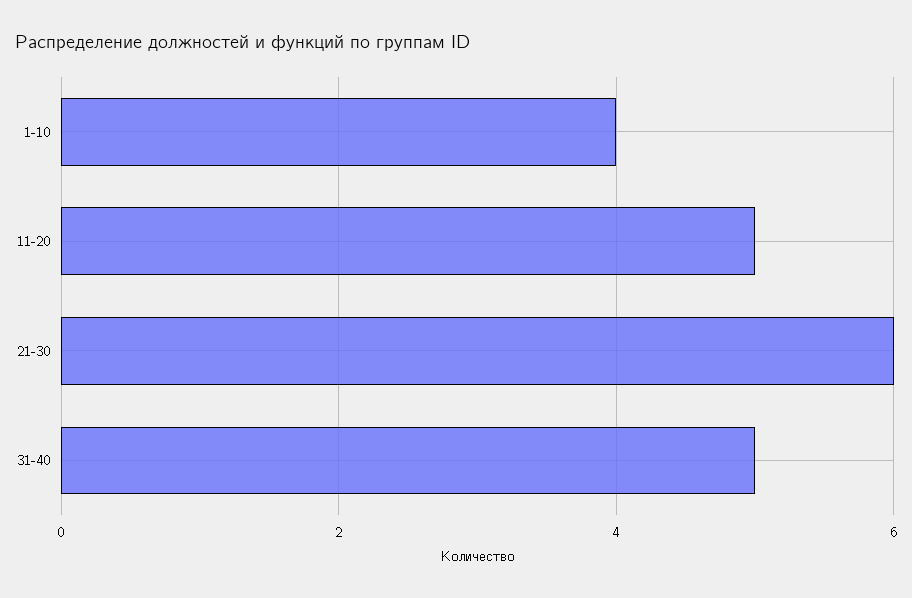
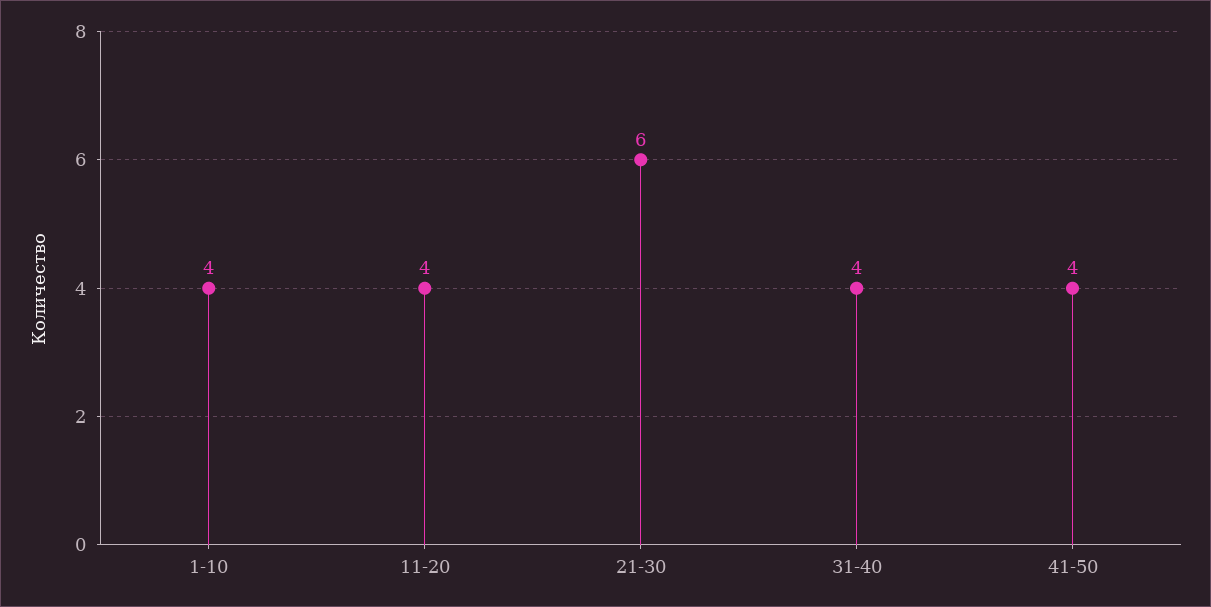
11-20: 5 -> 4
31-40: 5 -> 4
41-50: none -> 4

